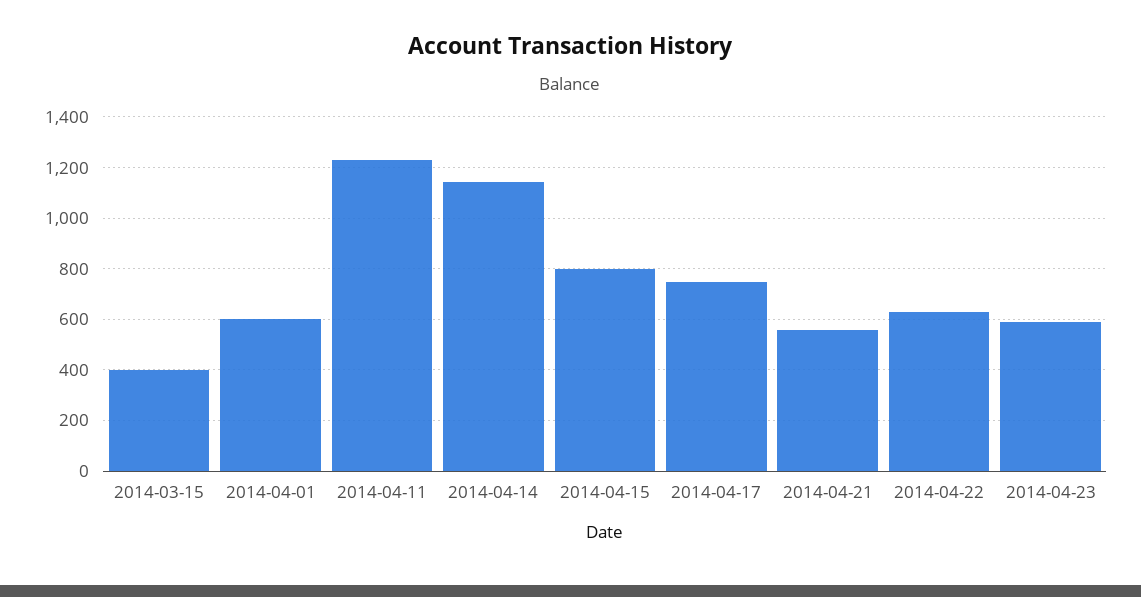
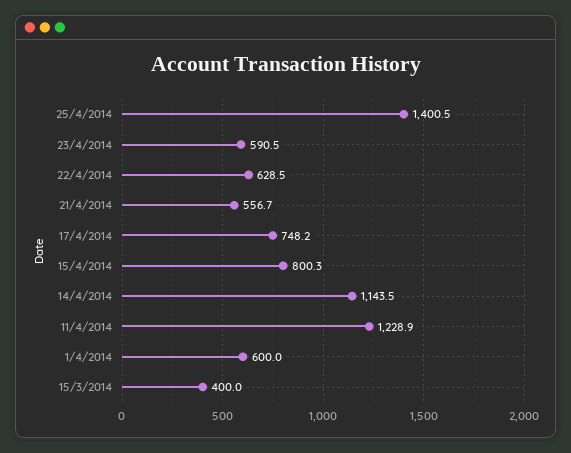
25/4/2014: none -> 1400.5

